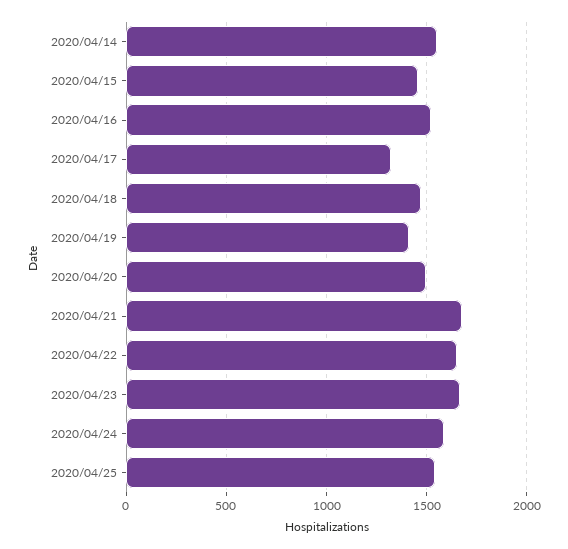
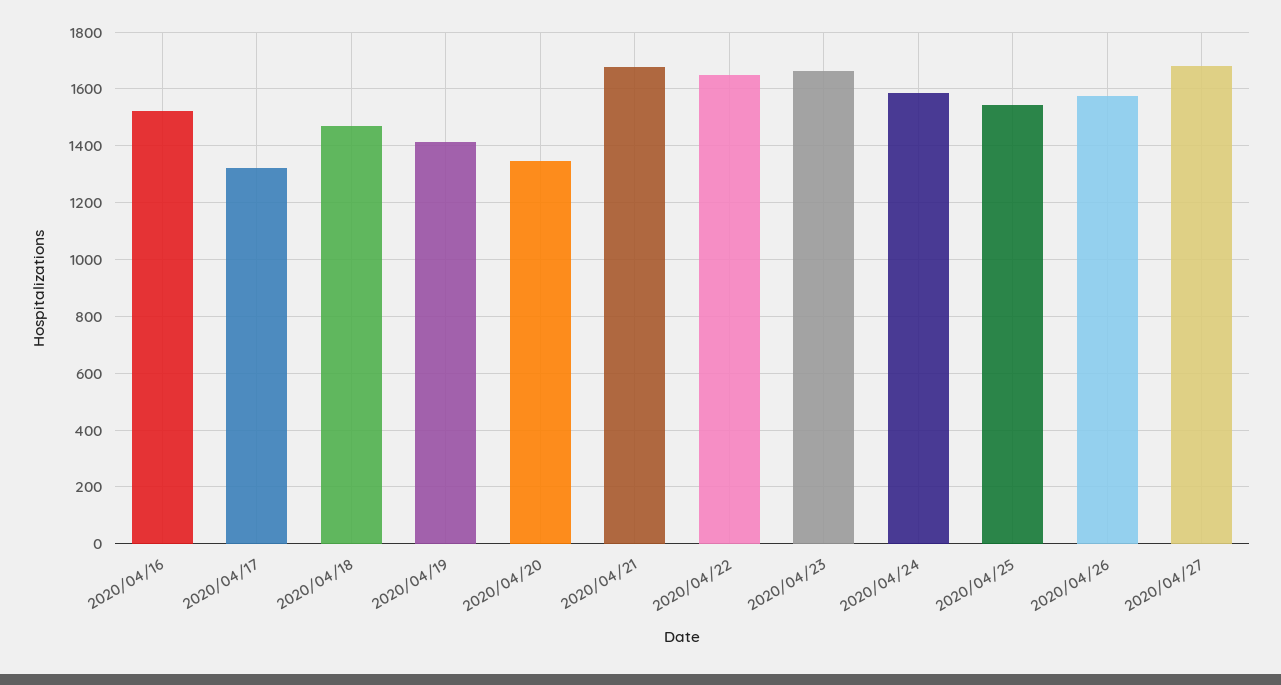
2020/04/14: 1550 -> none
2020/04/15: 1450 -> none
2020/04/20: 1500 -> 1350
2020/04/26: none -> 1575
2020/04/27: none -> 1675

